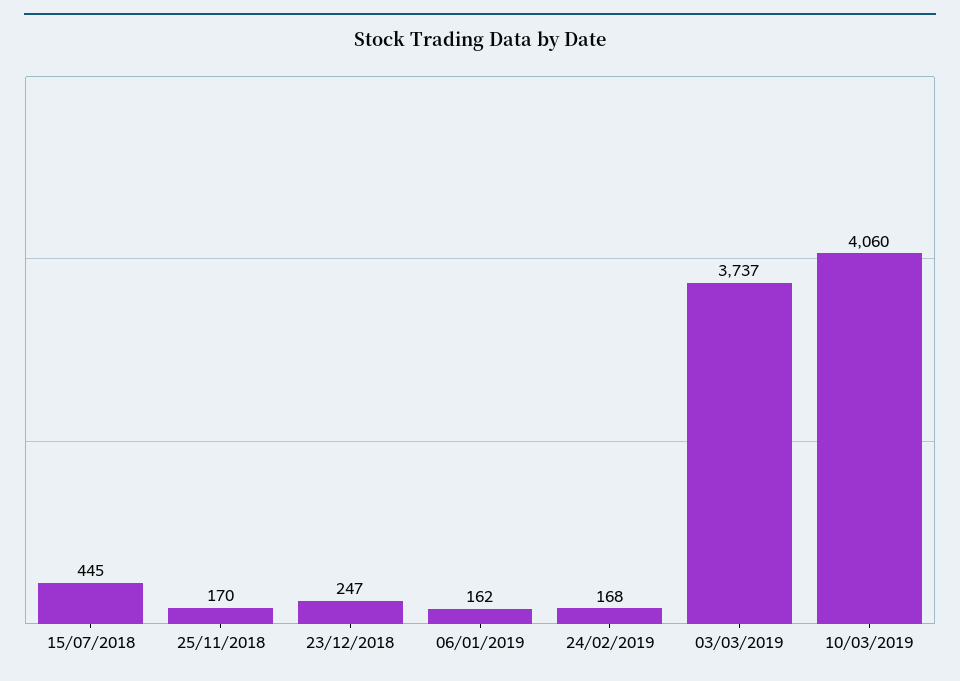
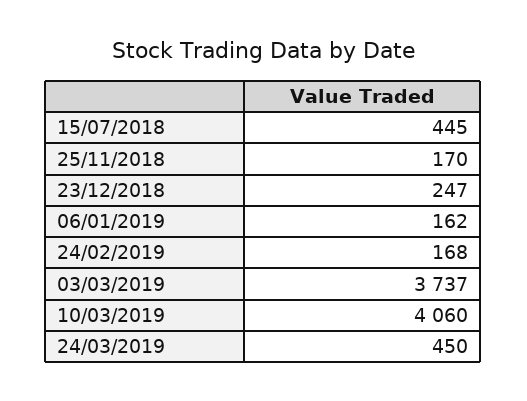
24/03/2019: none -> 450

